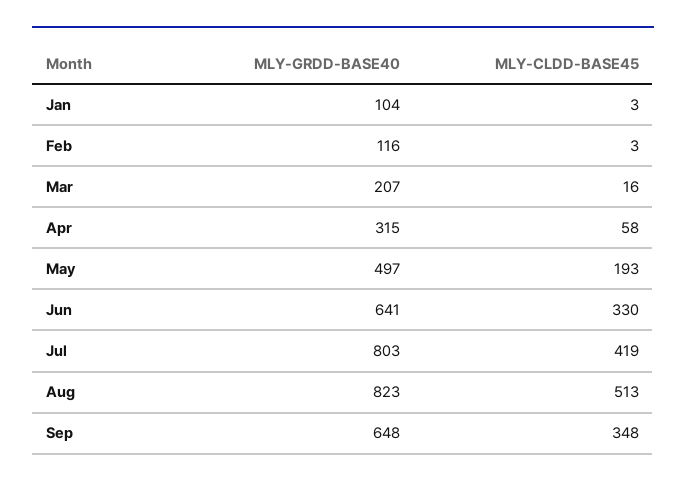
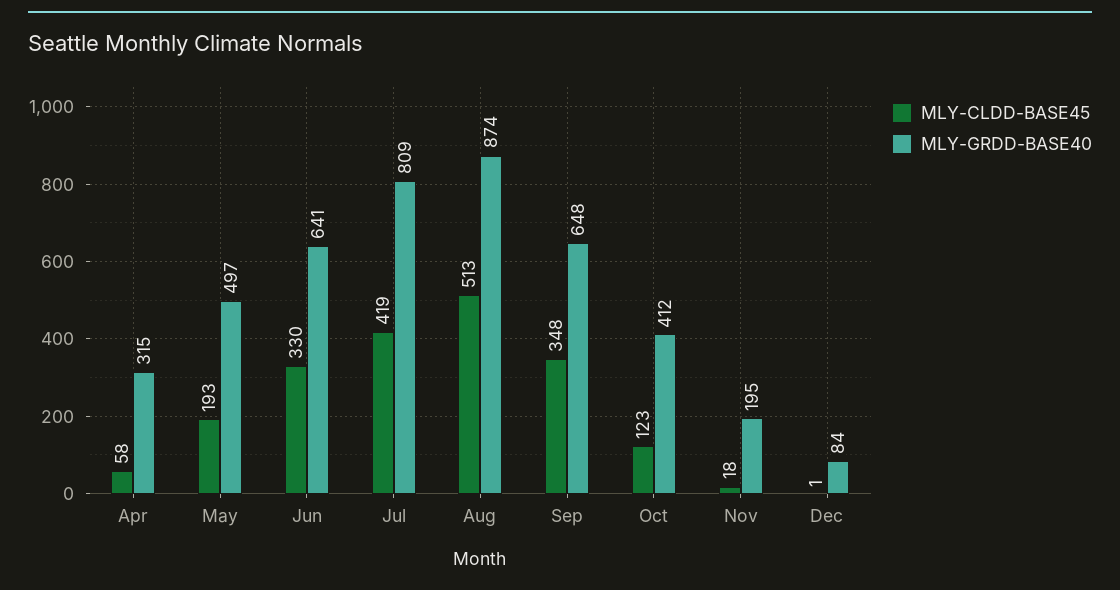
MLY-GRDD-BASE40, Jan: 104 -> none
MLY-CLDD-BASE45, Jan: 3 -> none
MLY-GRDD-BASE40, Feb: 116 -> none
MLY-CLDD-BASE45, Feb: 3 -> none
MLY-GRDD-BASE40, Mar: 207 -> none
MLY-CLDD-BASE45, Mar: 16 -> none
MLY-GRDD-BASE40, Jul: 803 -> 809
MLY-GRDD-BASE40, Aug: 823 -> 874
MLY-CLDD-BASE45, Oct: none -> 123
MLY-GRDD-BASE40, Oct: none -> 412
MLY-CLDD-BASE45, Nov: none -> 18
MLY-GRDD-BASE40, Nov: none -> 195
MLY-CLDD-BASE45, Dec: none -> 1
MLY-GRDD-BASE40, Dec: none -> 84

